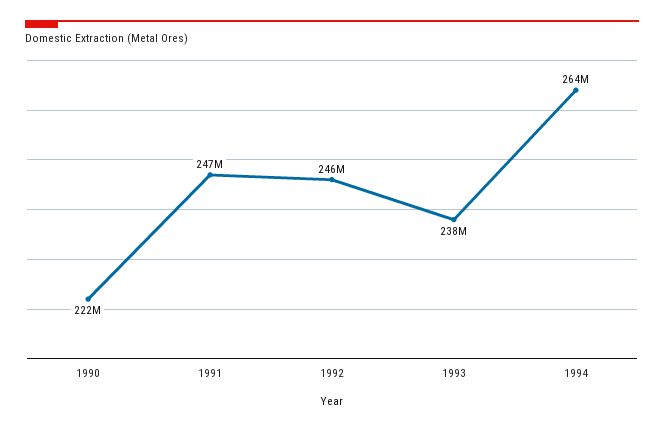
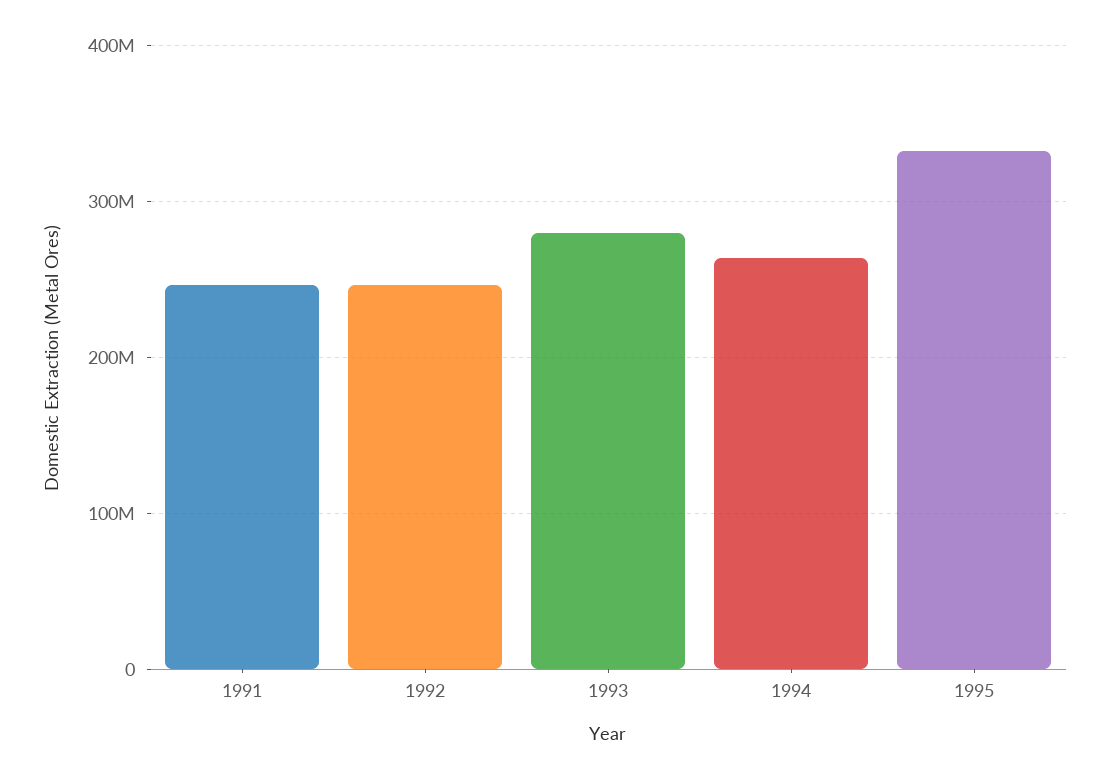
1990: 222000000 -> none
1993: 238000000 -> 280000000
1995: none -> 330000000

